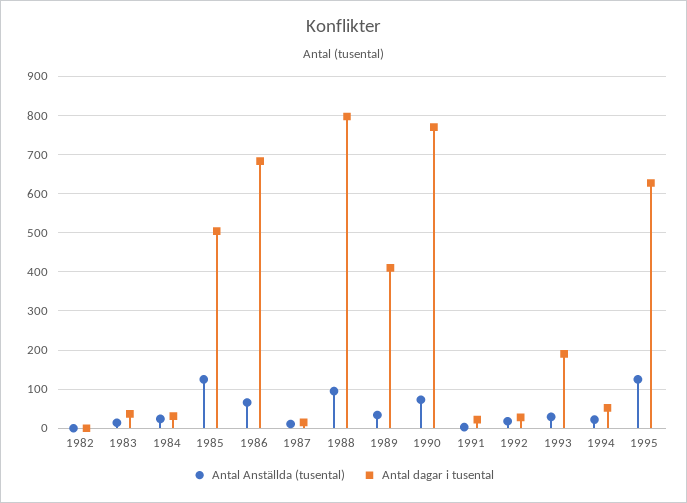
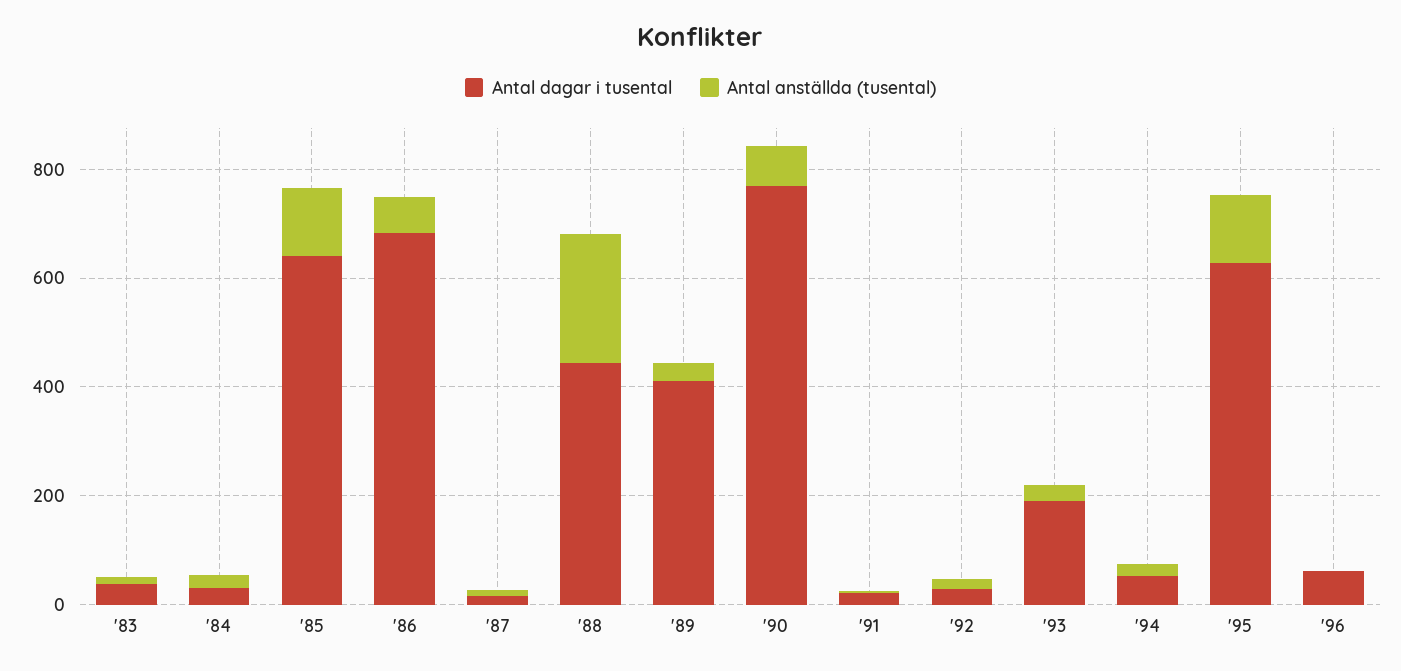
Antal Anställda (tusental), 1982: 0 -> none
Antal dagar i tusental, 1982: 0 -> none
Antal dagar i tusental, 1985: 500 -> 650
Antal Anställda (tusental), 1988: 100 -> 250
Antal dagar i tusental, 1988: 800 -> 450
Antal dagar i tusental, '96: none -> 50
Antal Anställda (tusental), '96: none -> 0

